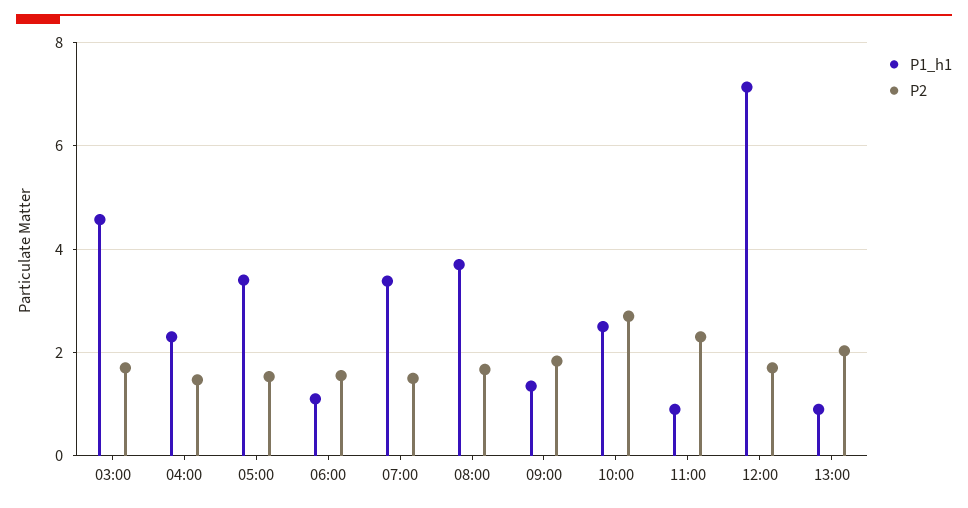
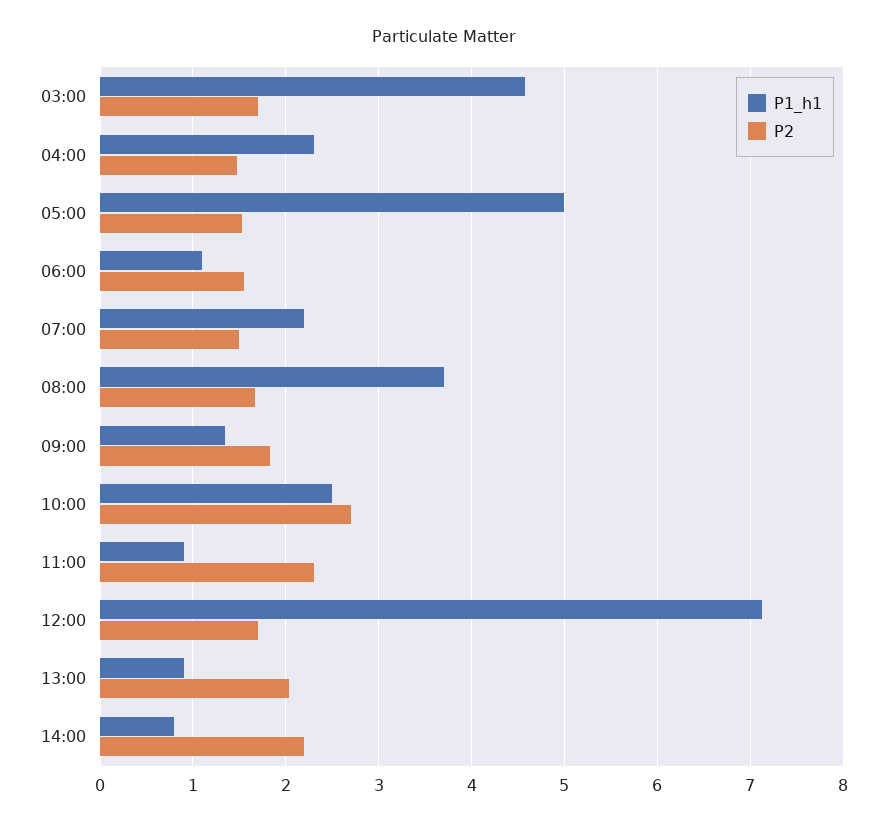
P1_h1, 05:00: 3.4 -> 5
P1_h1, 07:00: 3.4 -> 2.2
P1_h1, 14:00: none -> 0.8
P2, 14:00: none -> 2.2

